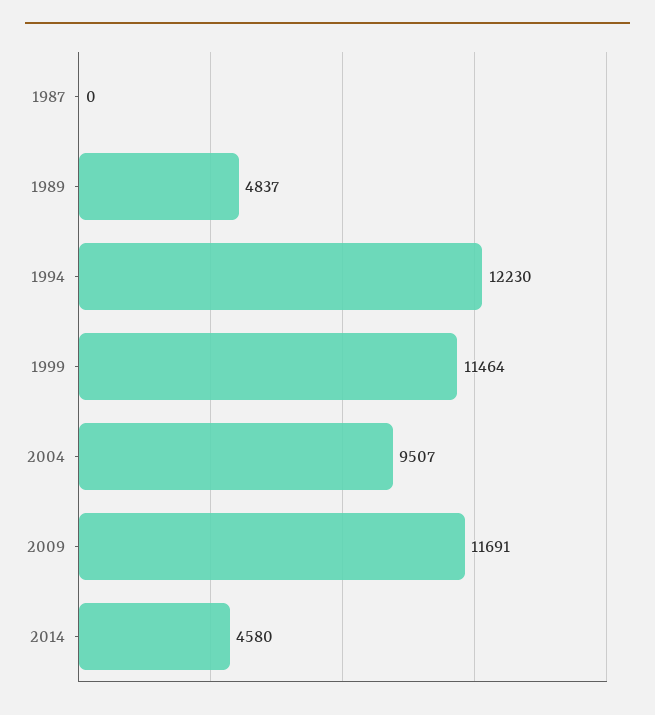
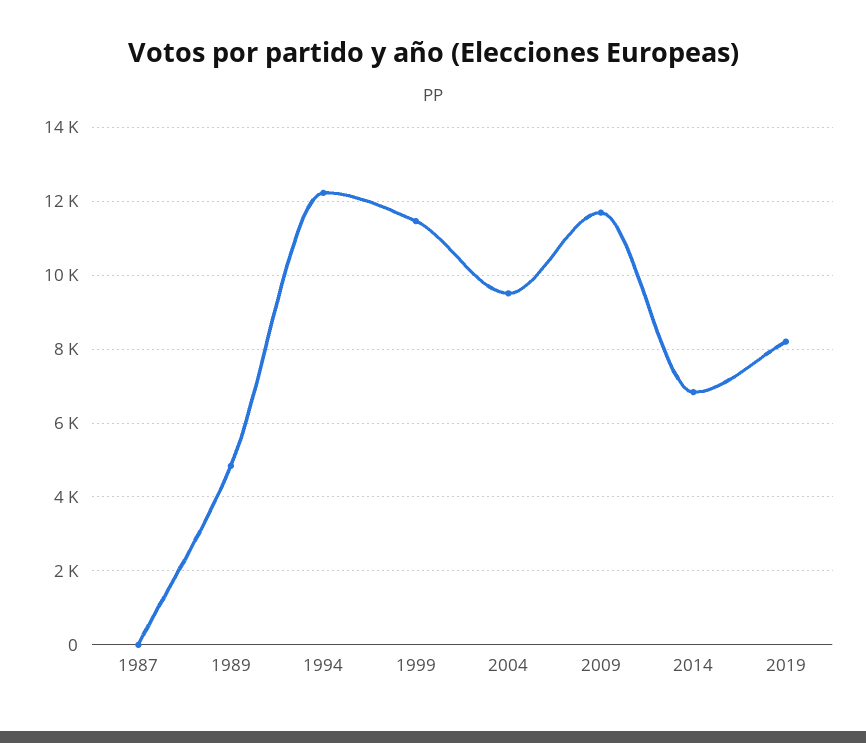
2014: 4580 -> 6800
2019: none -> 8200

